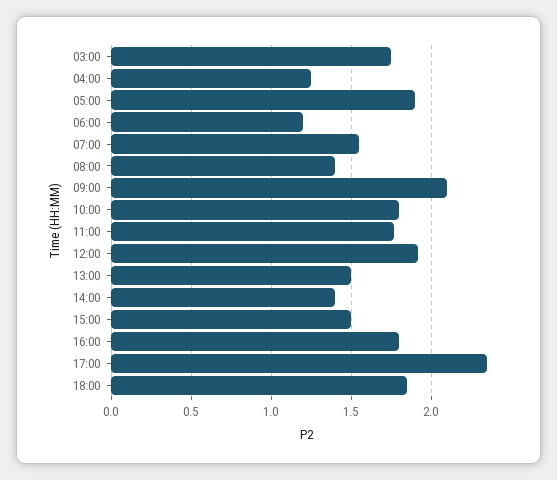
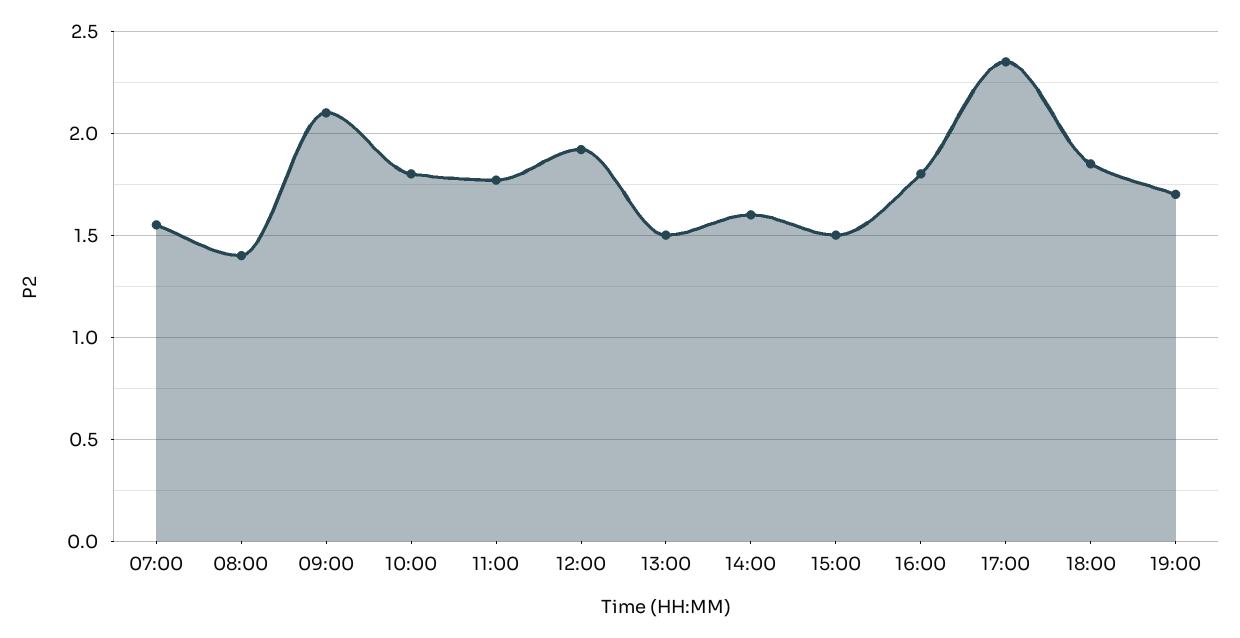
03:00: 1.75 -> none
04:00: 1.25 -> none
05:00: 1.9 -> none
06:00: 1.2 -> none
14:00: 1.4 -> 1.6
19:00: none -> 1.7

